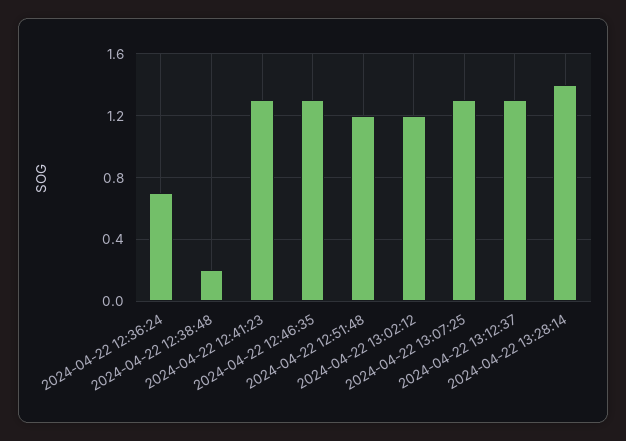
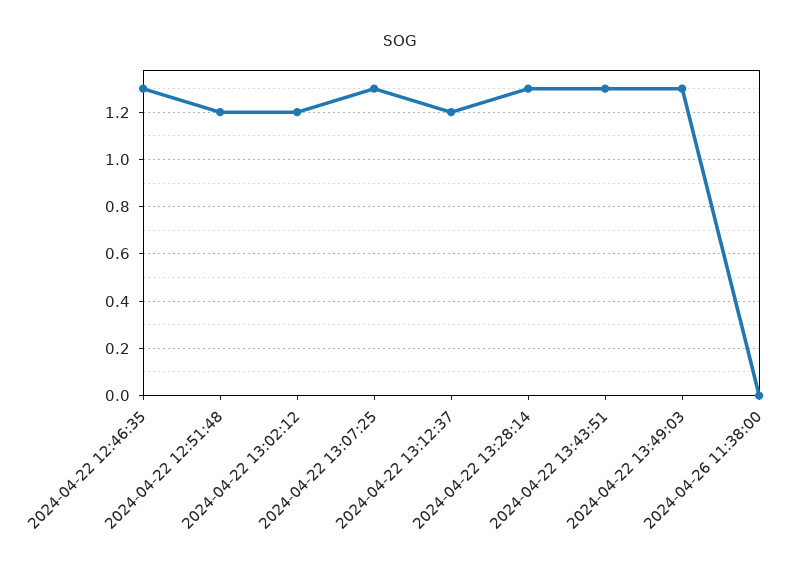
2024-04-22 12:36:24: 0.7 -> none
2024-04-22 12:38:48: 0.2 -> none
2024-04-22 12:41:23: 1.3 -> none
2024-04-22 13:12:37: 1.3 -> 1.2
2024-04-22 13:28:14: 1.4 -> 1.3
2024-04-22 13:43:51: none -> 1.3
2024-04-22 13:49:03: none -> 1.3
2024-04-26 11:38:00: none -> 0

